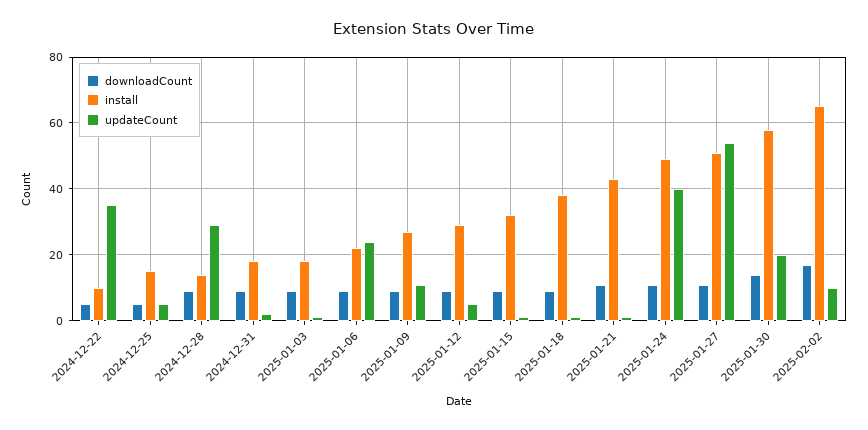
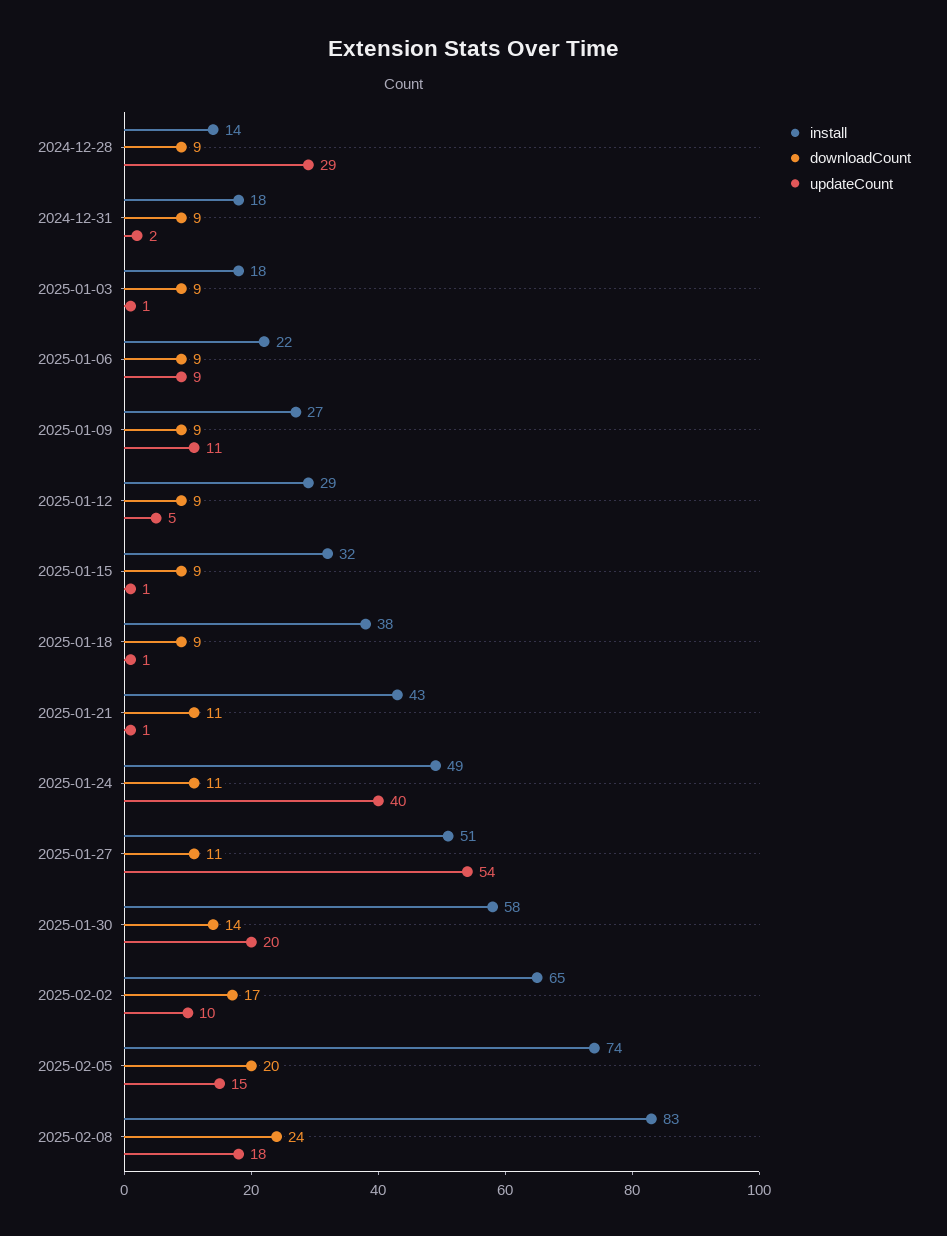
downloadCount, 2024-12-22: 5 -> none
install, 2024-12-22: 10 -> none
updateCount, 2024-12-22: 35 -> none
downloadCount, 2024-12-25: 5 -> none
install, 2024-12-25: 15 -> none
updateCount, 2024-12-25: 5 -> none
updateCount, 2025-01-06: 25 -> 9
install, 2025-02-05: none -> 74
downloadCount, 2025-02-05: none -> 20
updateCount, 2025-02-05: none -> 15
install, 2025-02-08: none -> 83
downloadCount, 2025-02-08: none -> 24
updateCount, 2025-02-08: none -> 18

